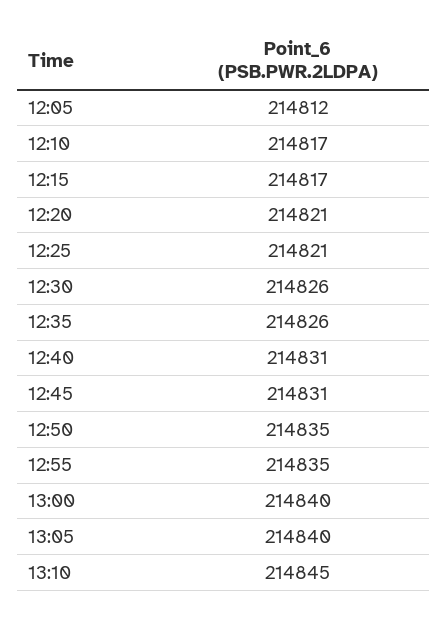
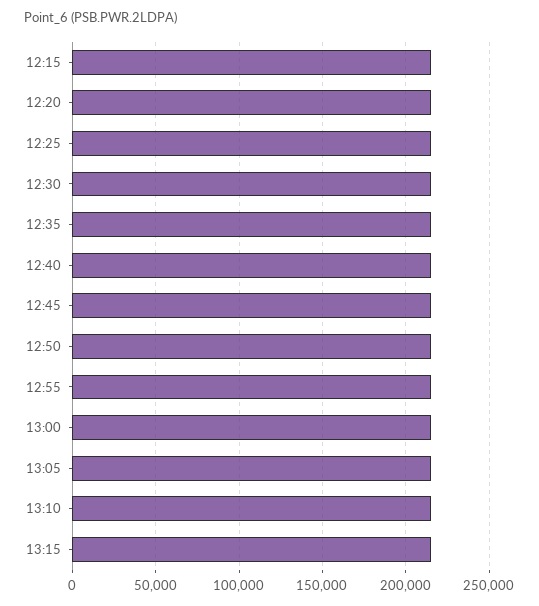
12:05: 214812 -> none
12:10: 214817 -> none
13:15: none -> 215000

